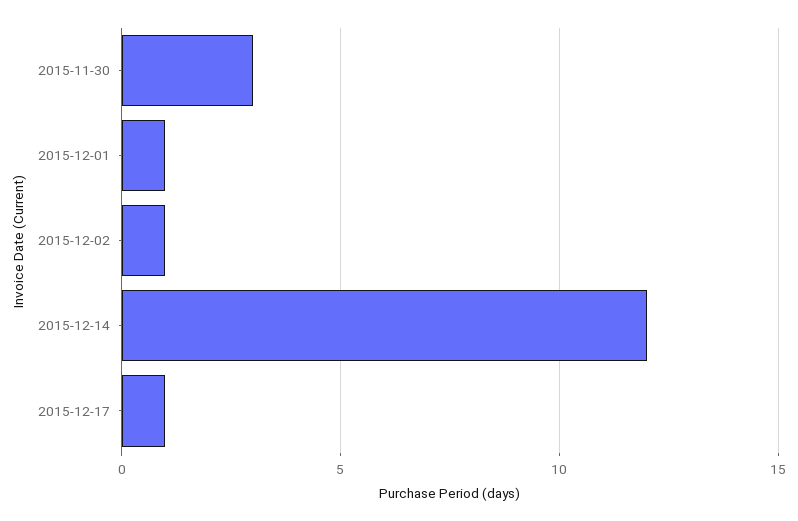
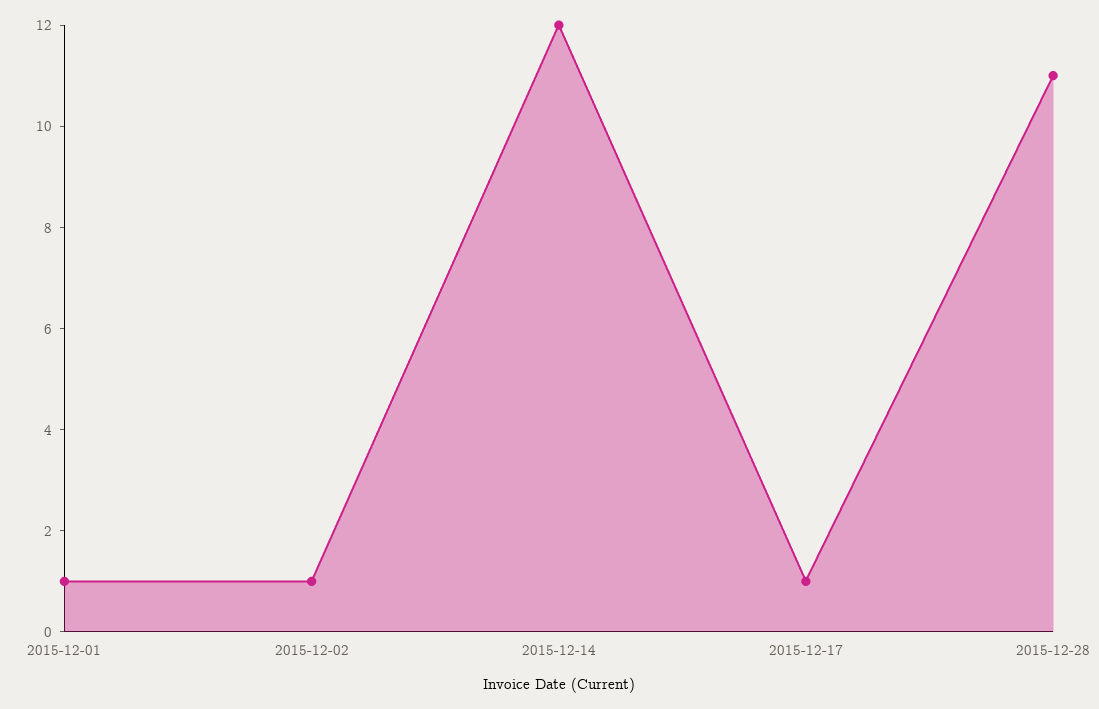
2015-11-30: 3 -> none
2015-12-28: none -> 11

